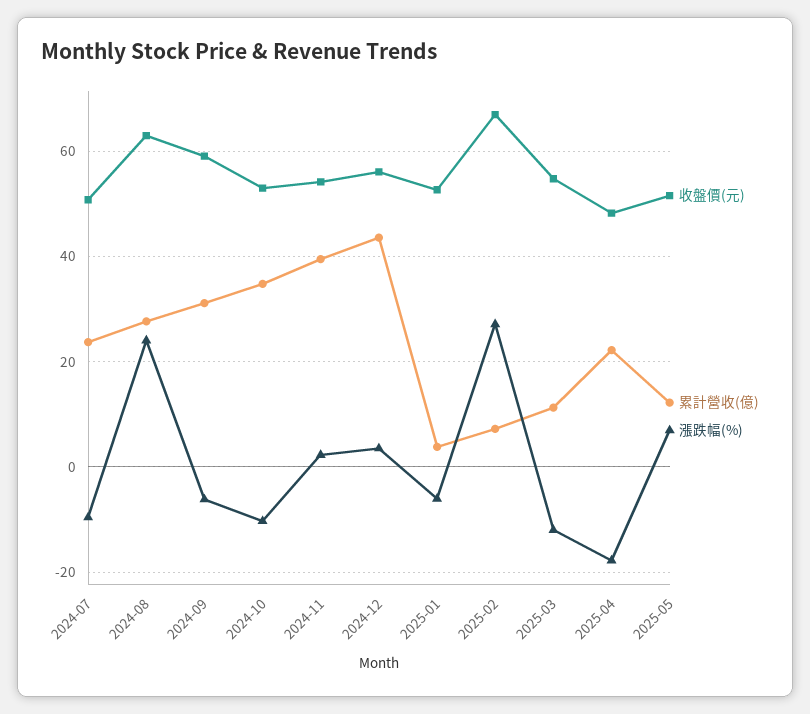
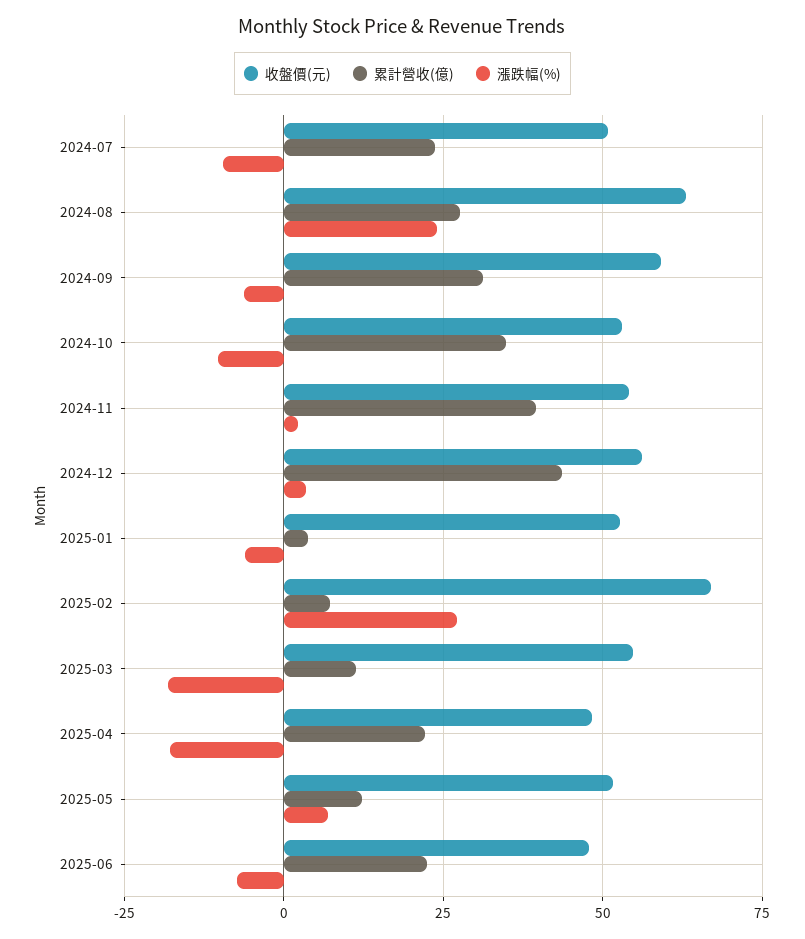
漲跌幅(%), 2025-03: -12 -> -17.5
收盤價(元), 2025-06: none -> 47.5
累計營收(億), 2025-06: none -> 22.5
漲跌幅(%), 2025-06: none -> -7.5

